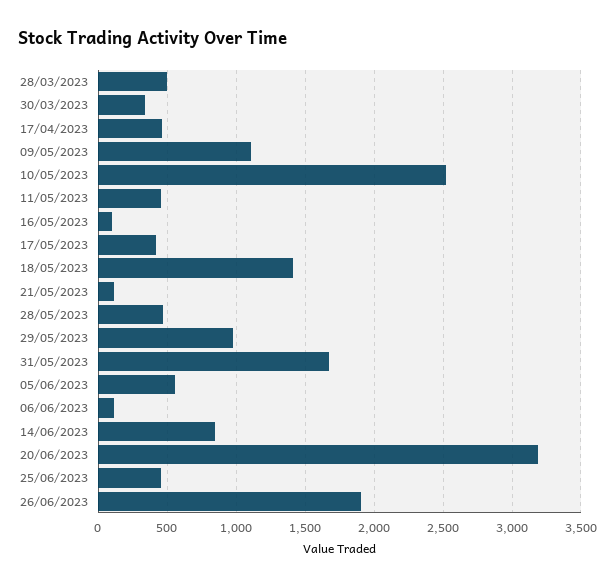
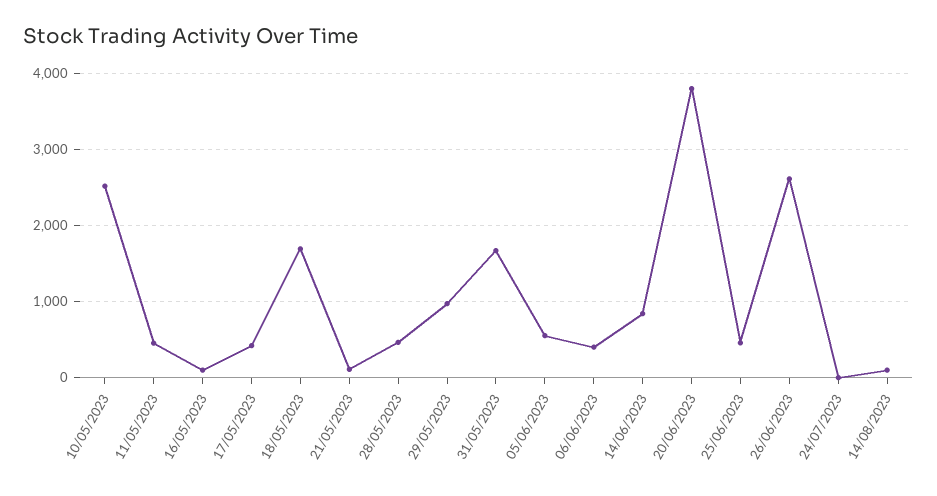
28/03/2023: 500 -> none
30/03/2023: 350 -> none
17/04/2023: 450 -> none
09/05/2023: 1100 -> none
18/05/2023: 1400 -> 1700
06/06/2023: 100 -> 400
20/06/2023: 3200 -> 3800
26/06/2023: 1900 -> 2600
24/07/2023: none -> 0
14/08/2023: none -> 100

